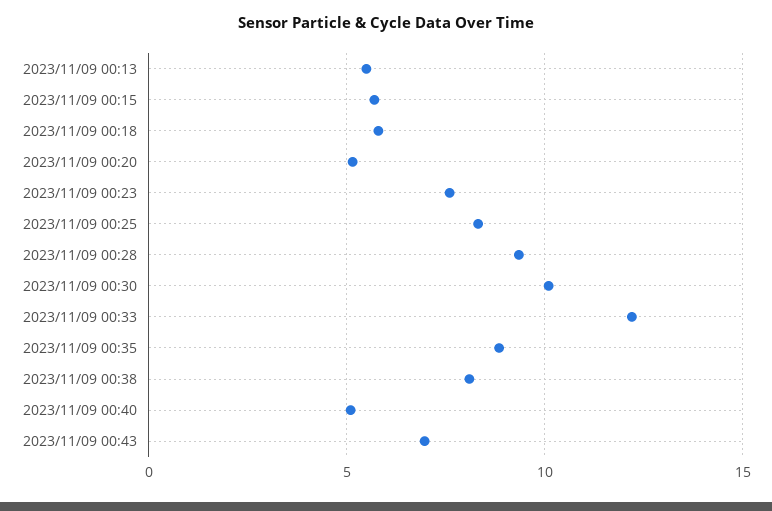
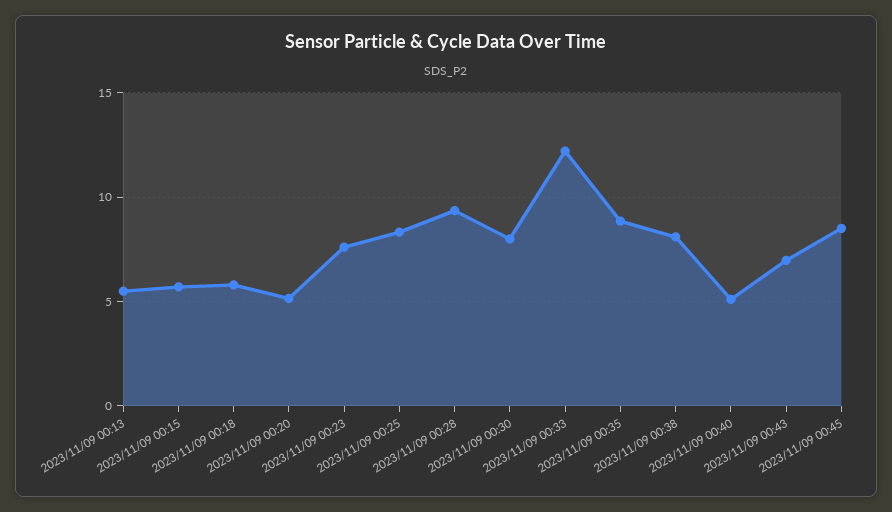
2023/11/09 00:30: 10 -> 8
2023/11/09 00:45: none -> 8.5

